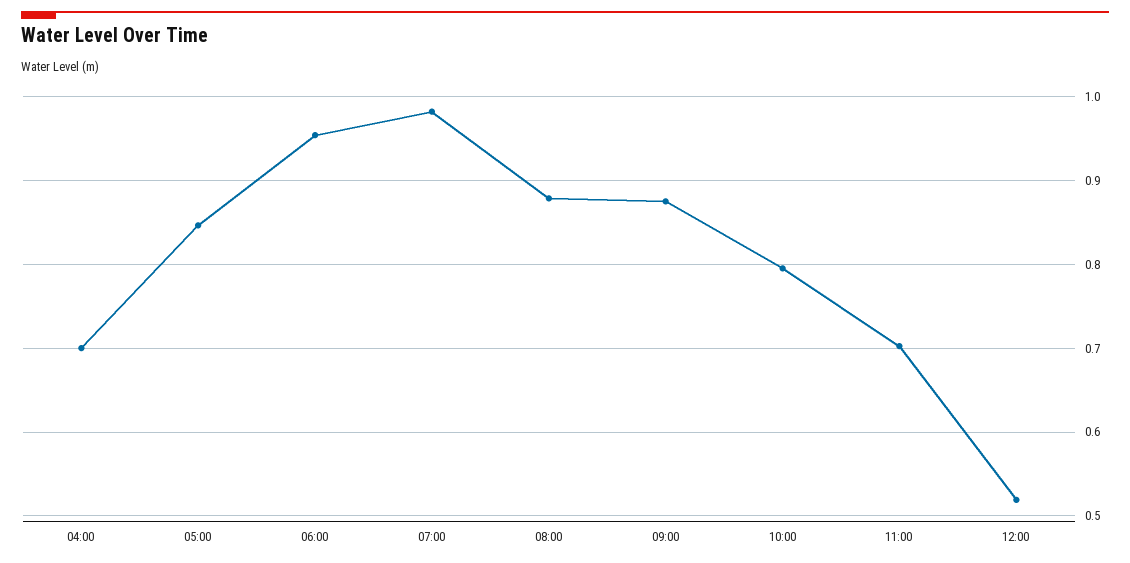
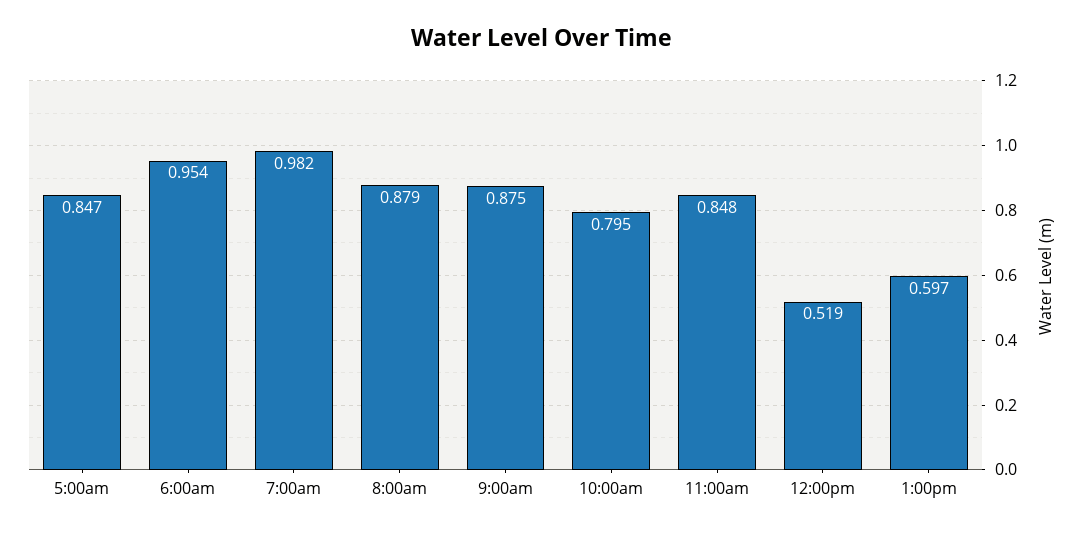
04:00: 0.7 -> none
11:00: 0.7 -> 0.848
1:00pm: none -> 0.597

